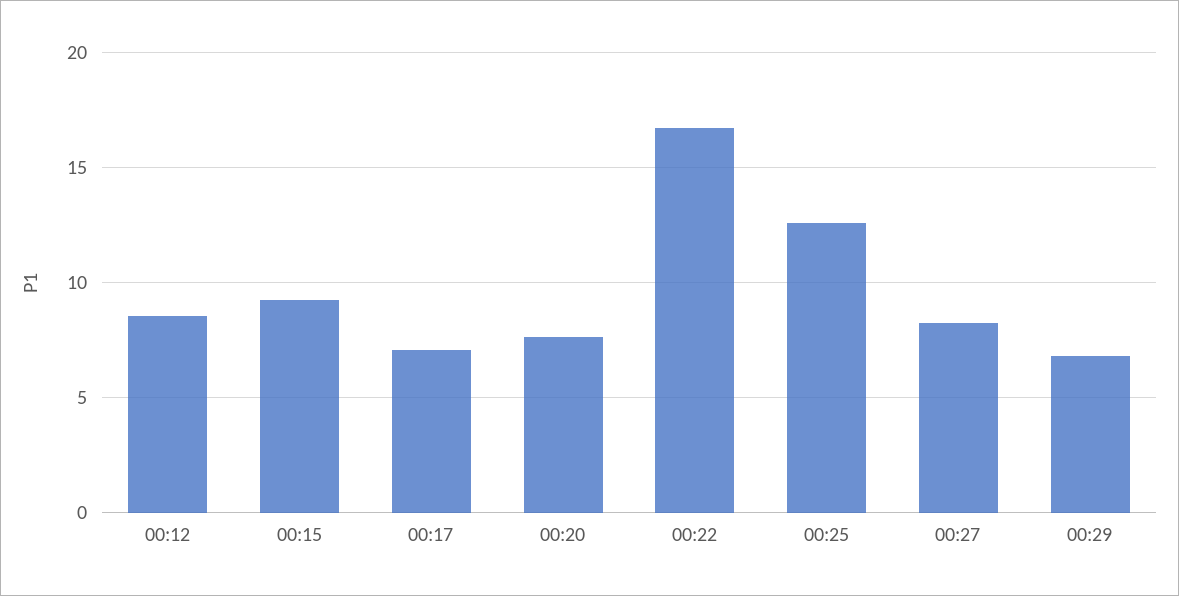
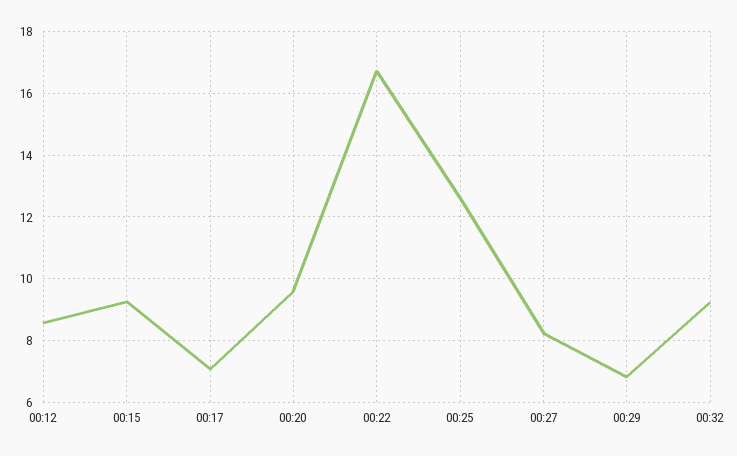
00:20: 7.5 -> 9.6
00:32: none -> 9.2

